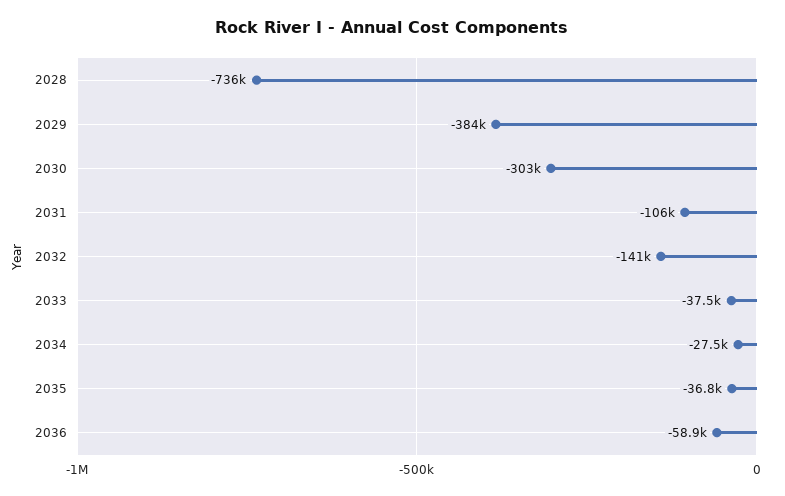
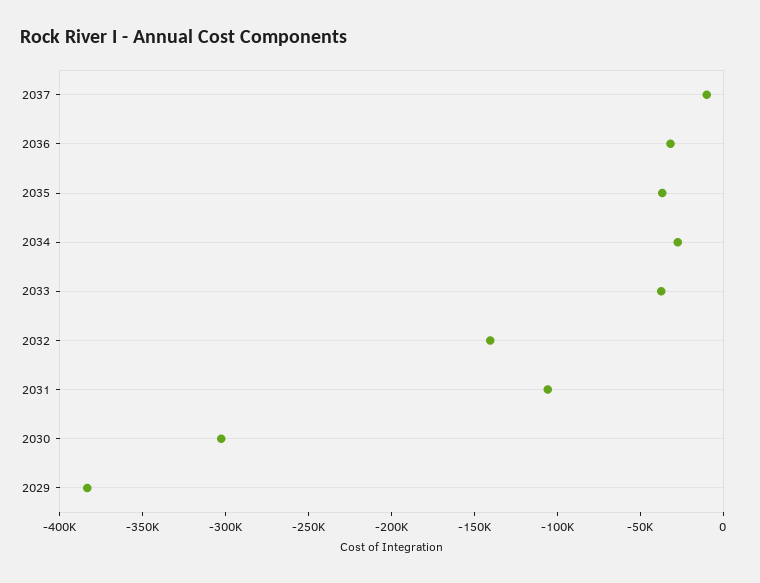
2028: -736000 -> none
2036: -58900 -> -30000
2037: none -> -10000

